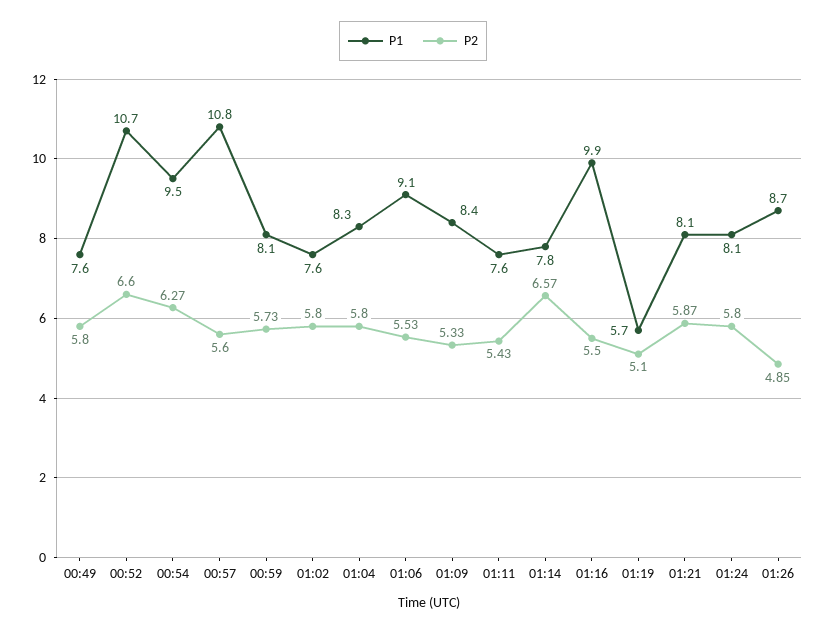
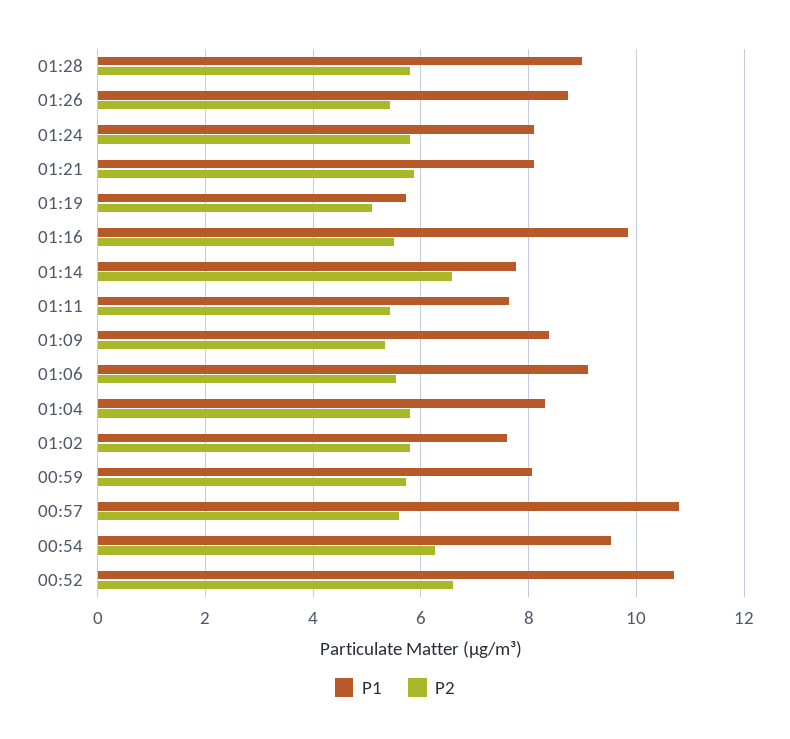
P1, 00:49: 7.6 -> none
P2, 00:49: 5.8 -> none
P2, 01:26: 4.85 -> 5.4
P1, 01:28: none -> 9
P2, 01:28: none -> 5.8

